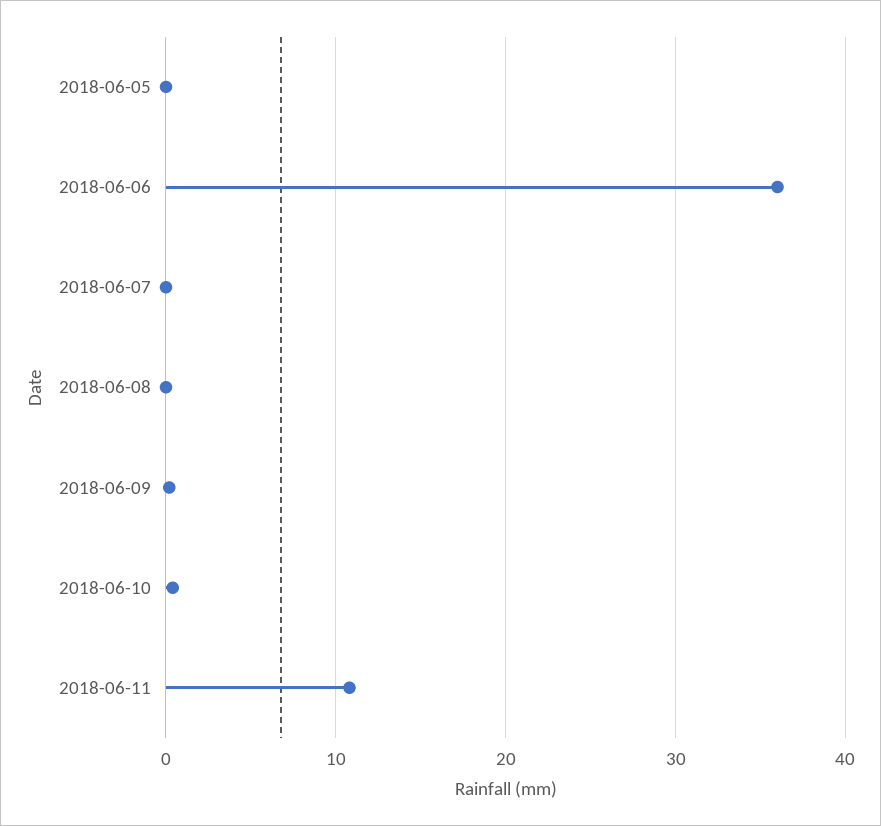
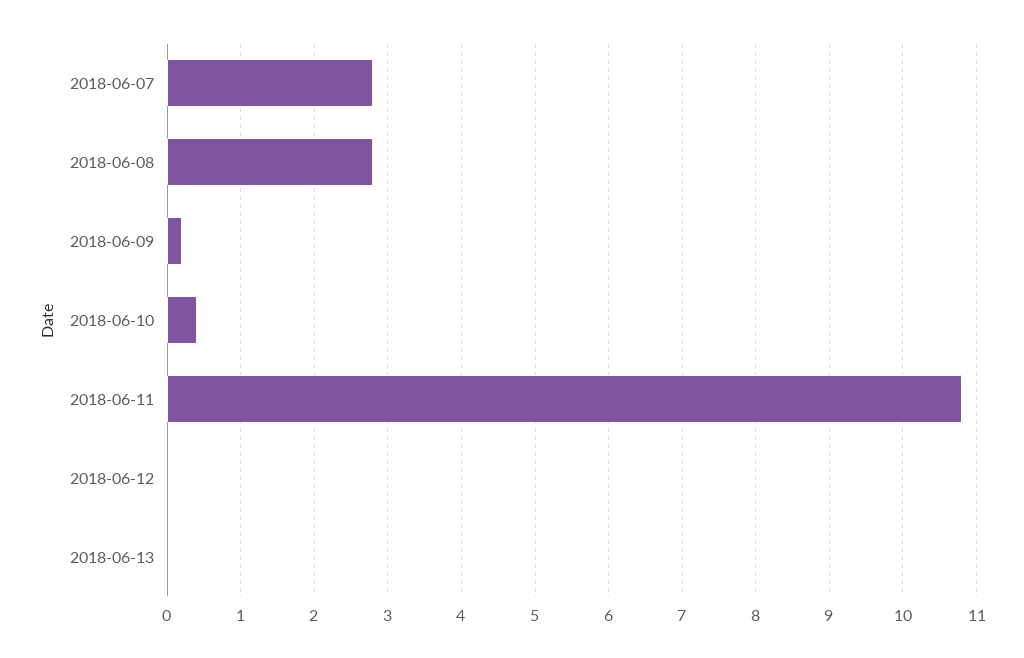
2018-06-05: 0 -> none
2018-06-06: 36 -> none
2018-06-07: 0 -> 2.8
2018-06-08: 0 -> 2.8
2018-06-12: none -> 0
2018-06-13: none -> 0

